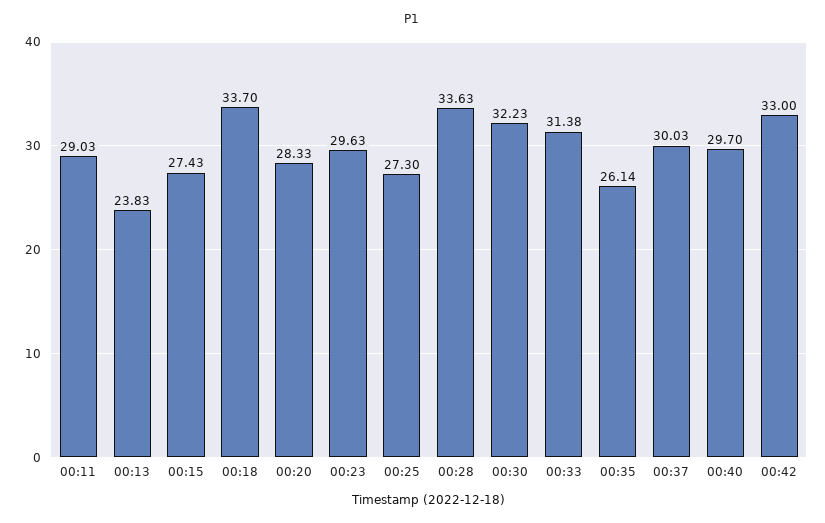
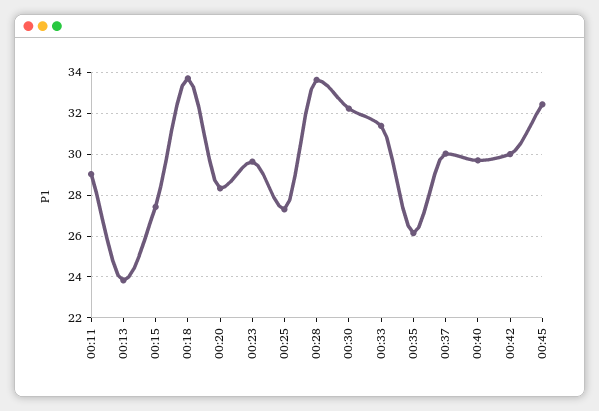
00:42: 33 -> 30
00:45: none -> 32.5

